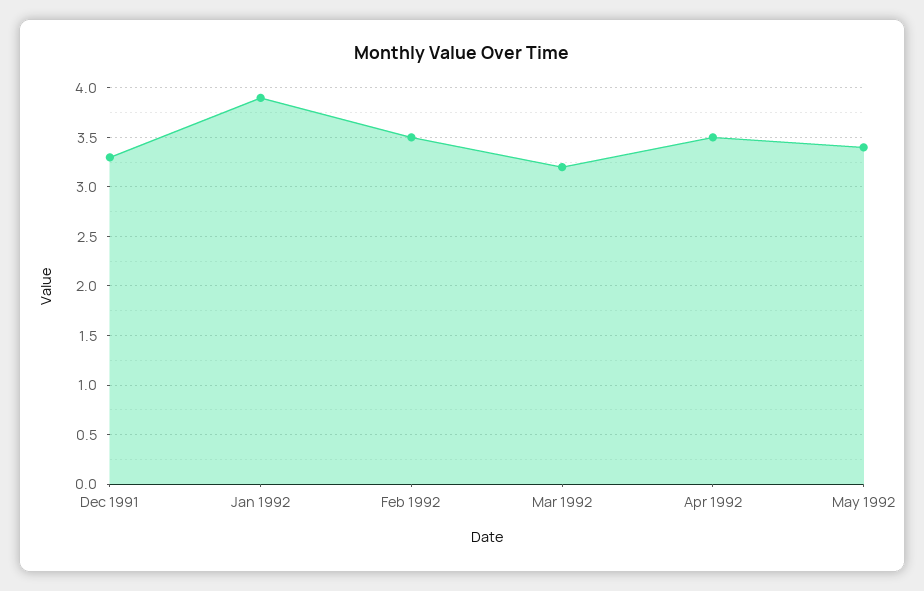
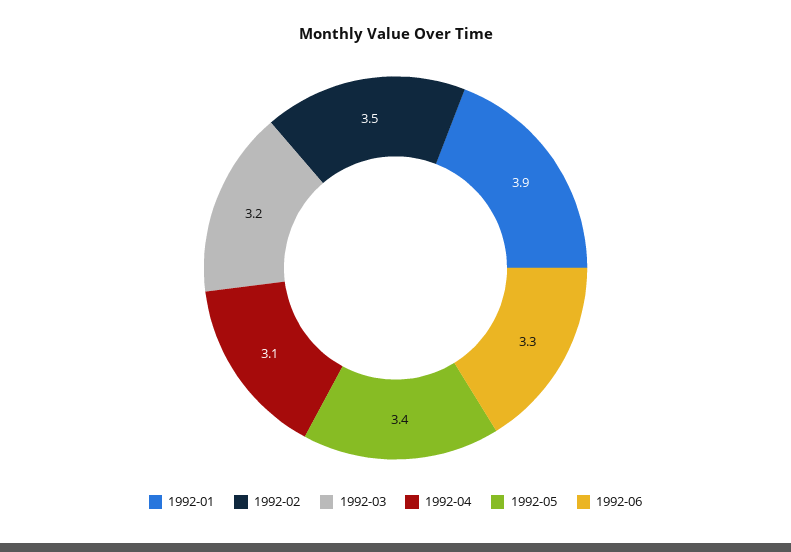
Dec 1991: 3.3 -> none
Apr 1992: 3.5 -> 3.1
1992-06: none -> 3.3

